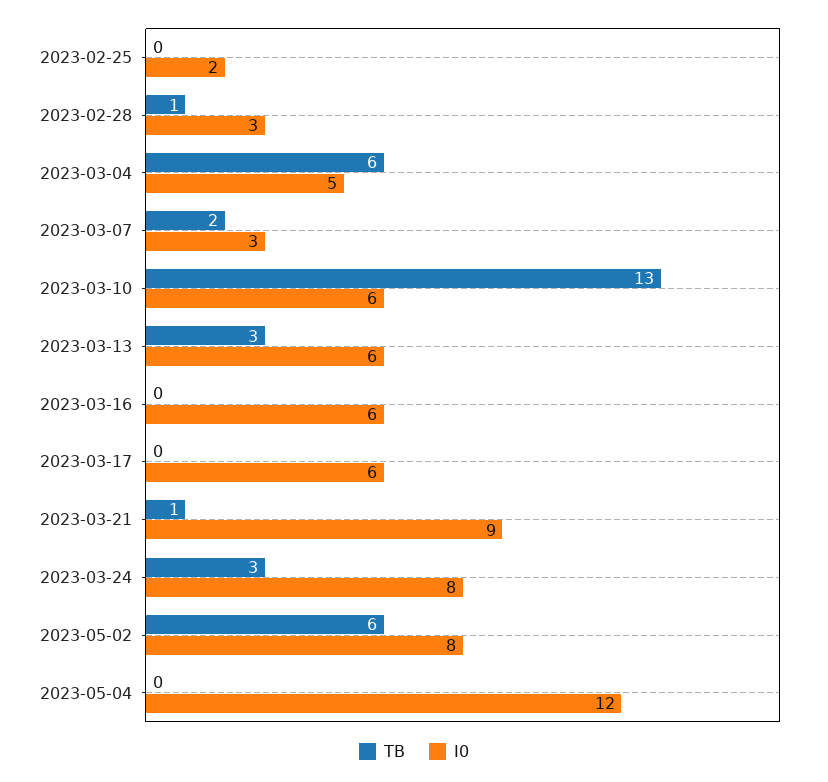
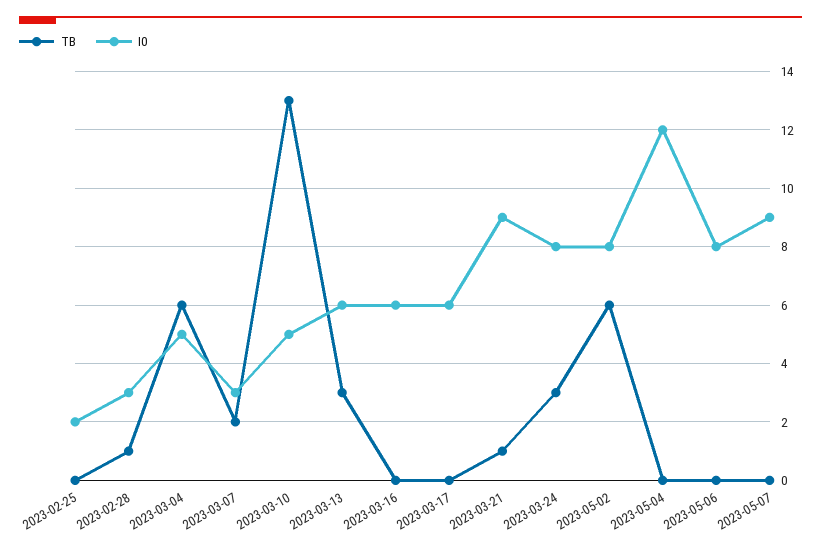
I0, 2023-03-10: 6 -> 5
TB, 2023-05-06: none -> 0
I0, 2023-05-06: none -> 8
TB, 2023-05-07: none -> 0
I0, 2023-05-07: none -> 9

